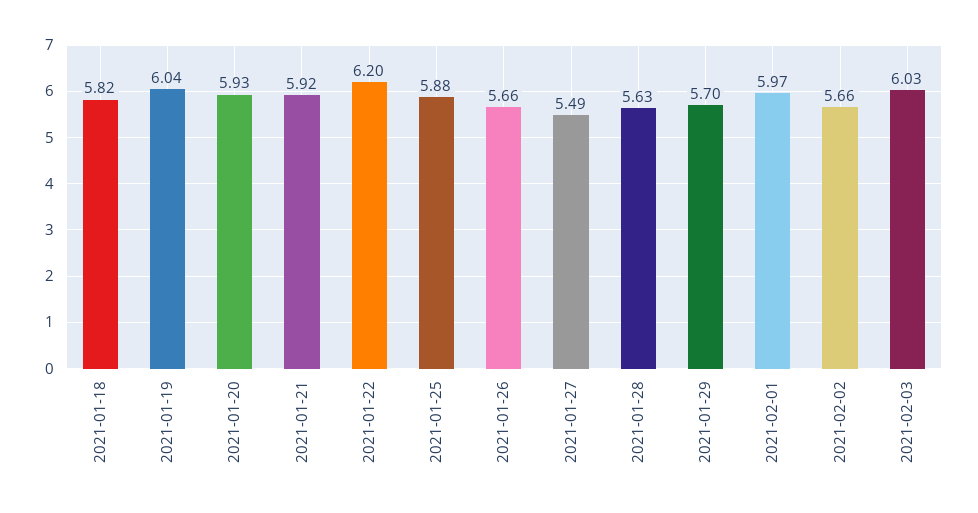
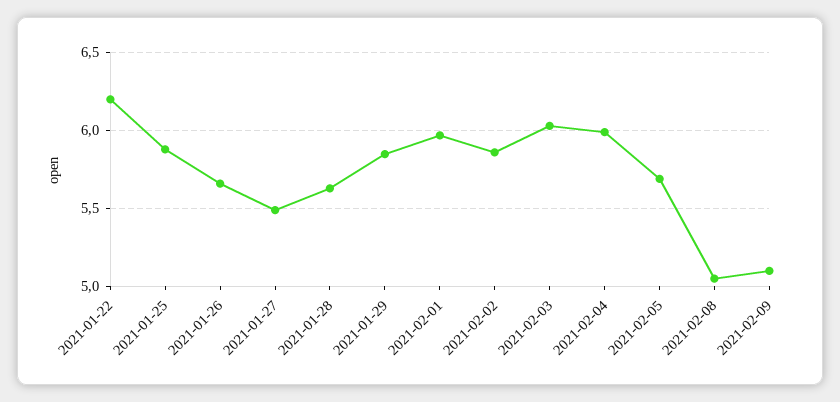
2021-01-18: 5.82 -> none
2021-01-19: 6.04 -> none
2021-01-20: 5.93 -> none
2021-01-21: 5.92 -> none
2021-01-29: 5.7 -> 5.85
2021-02-02: 5.66 -> 5.85
2021-02-04: none -> 6
2021-02-05: none -> 5.7
2021-02-08: none -> 5.05
2021-02-09: none -> 5.1

